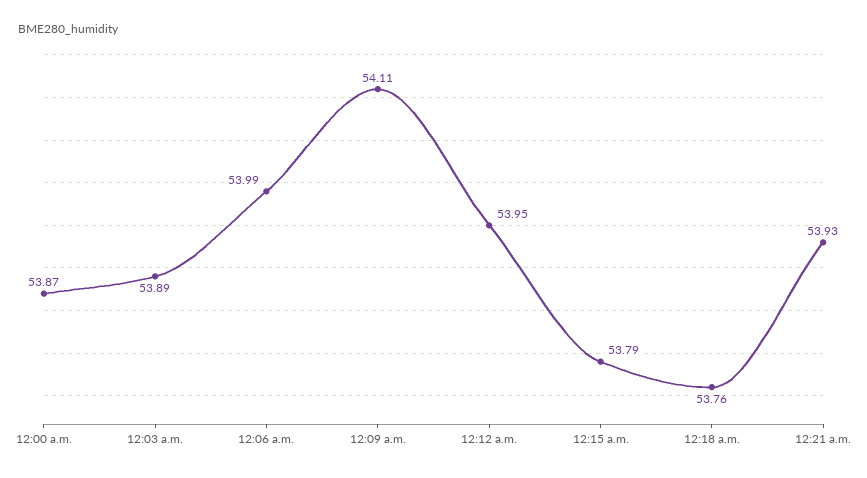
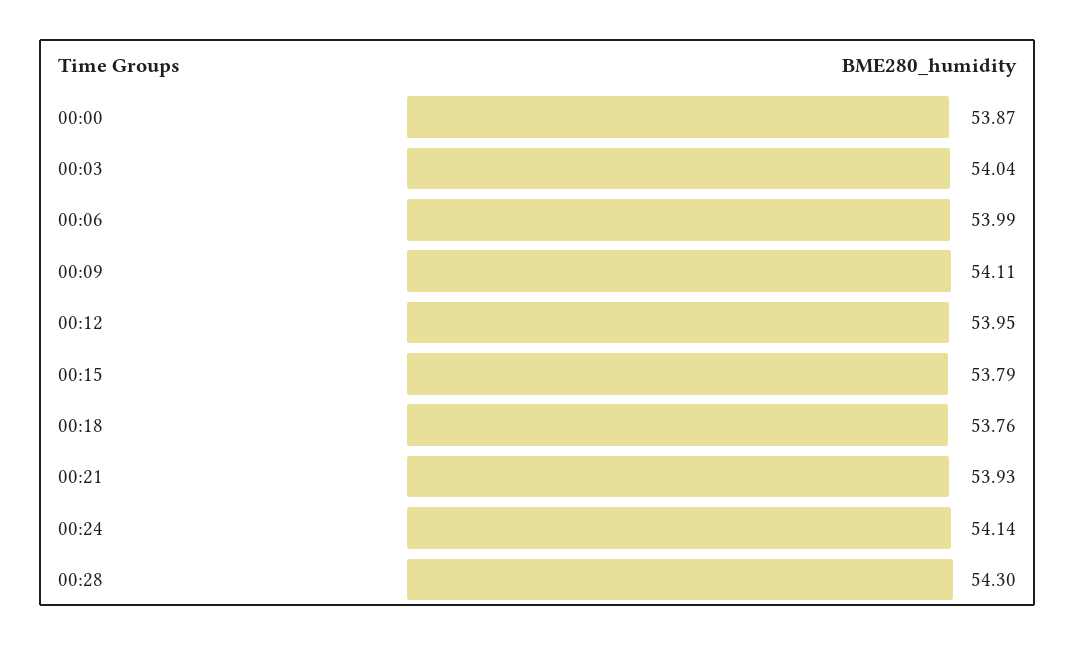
12:03 a.m.: 53.89 -> 54.04
00:24: none -> 54.14
00:28: none -> 54.3

